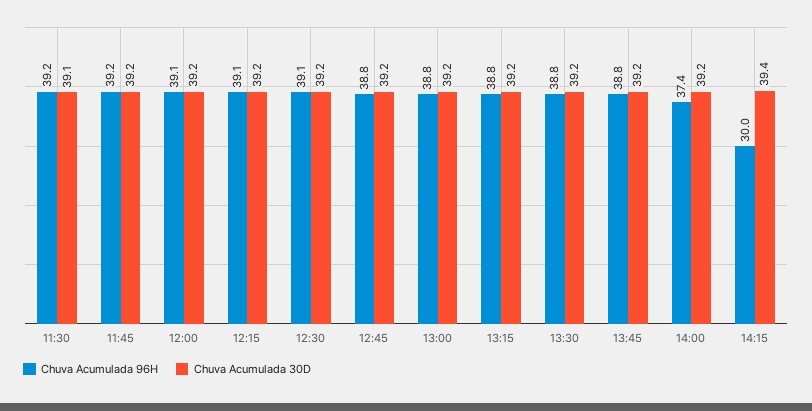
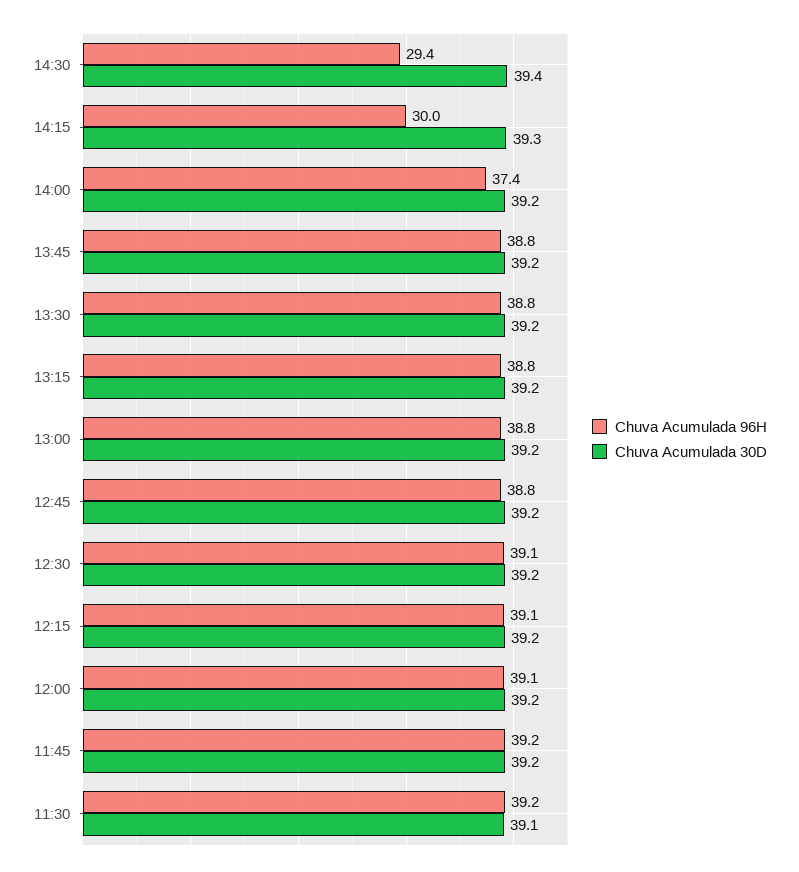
Chuva Acumulada 30D, 14:15: 39.4 -> 39.3
Chuva Acumulada 96H, 14:30: none -> 29.4
Chuva Acumulada 30D, 14:30: none -> 39.4

